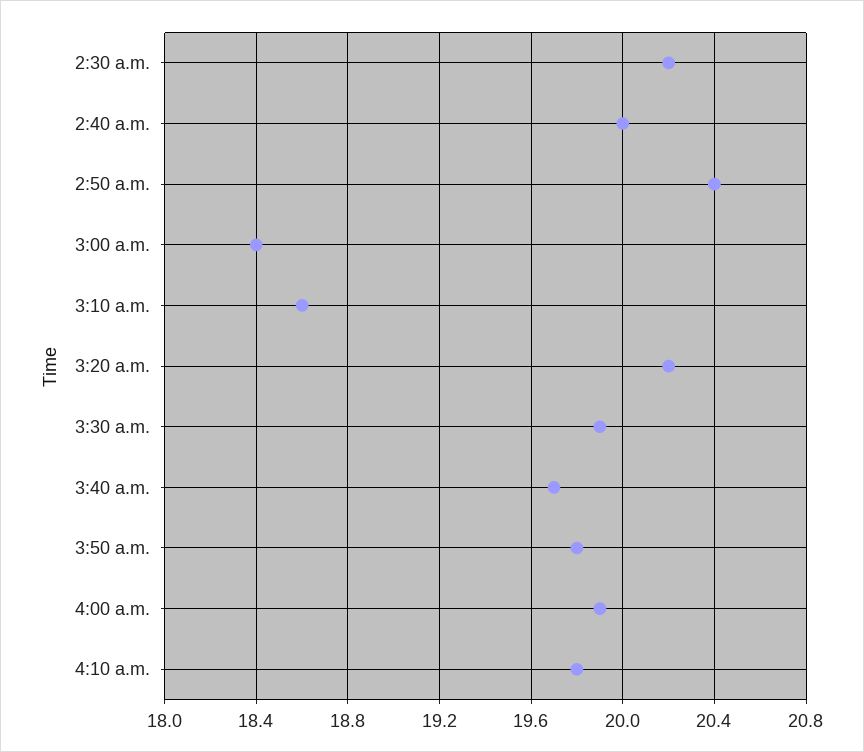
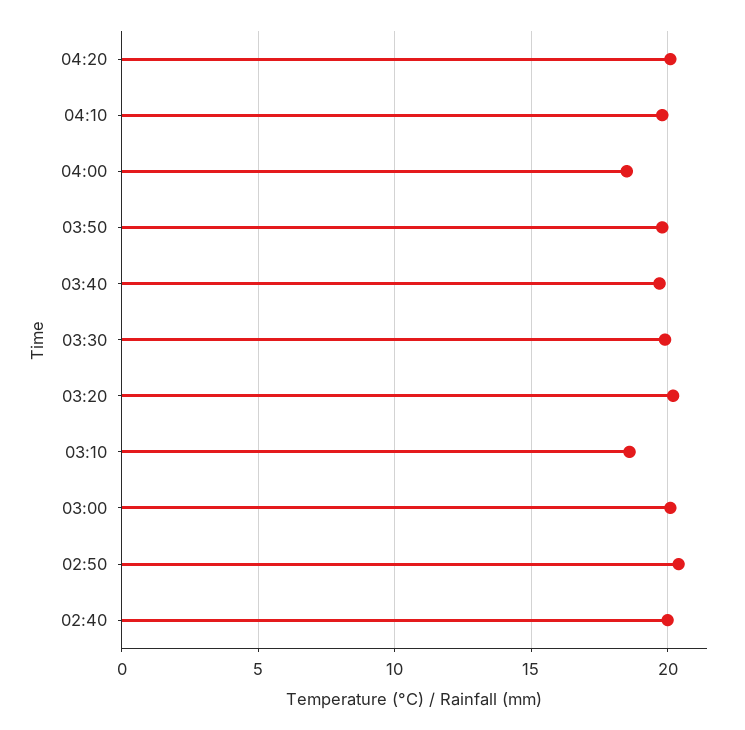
2:30 a.m.: 20.2 -> none
3:00 a.m.: 18.4 -> 20
4:00 a.m.: 19.9 -> 18.5
04:20: none -> 20

